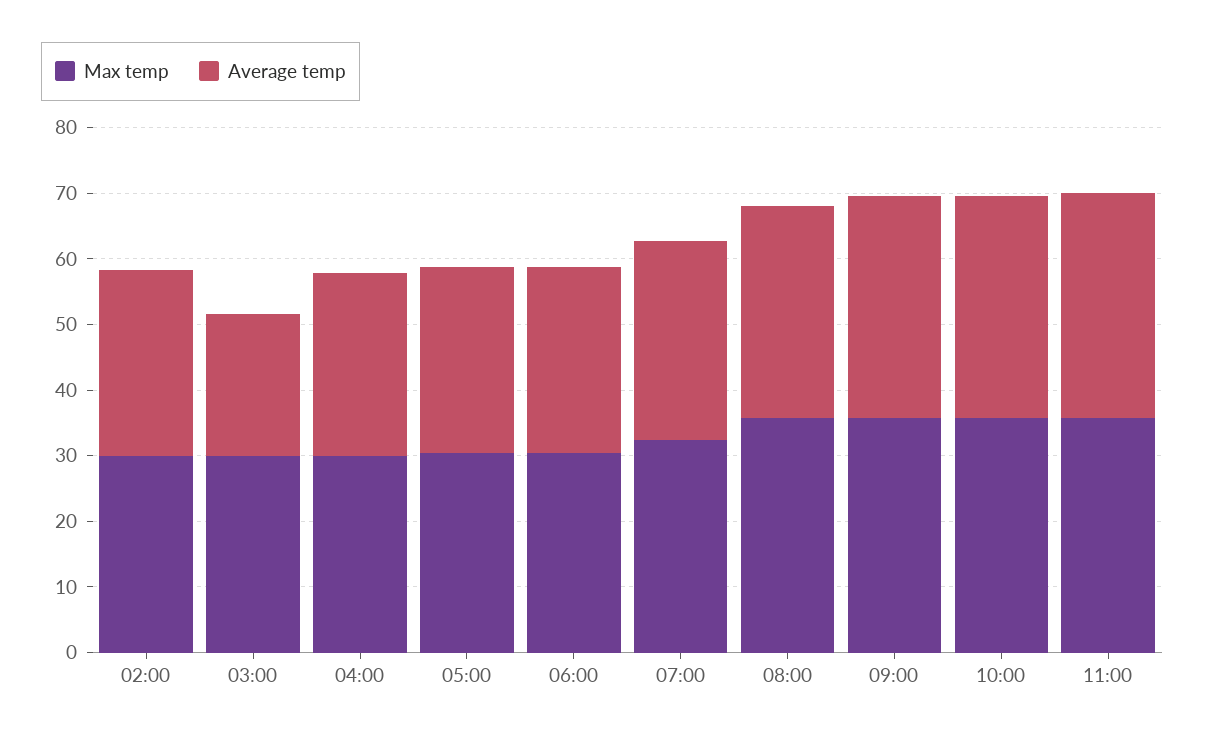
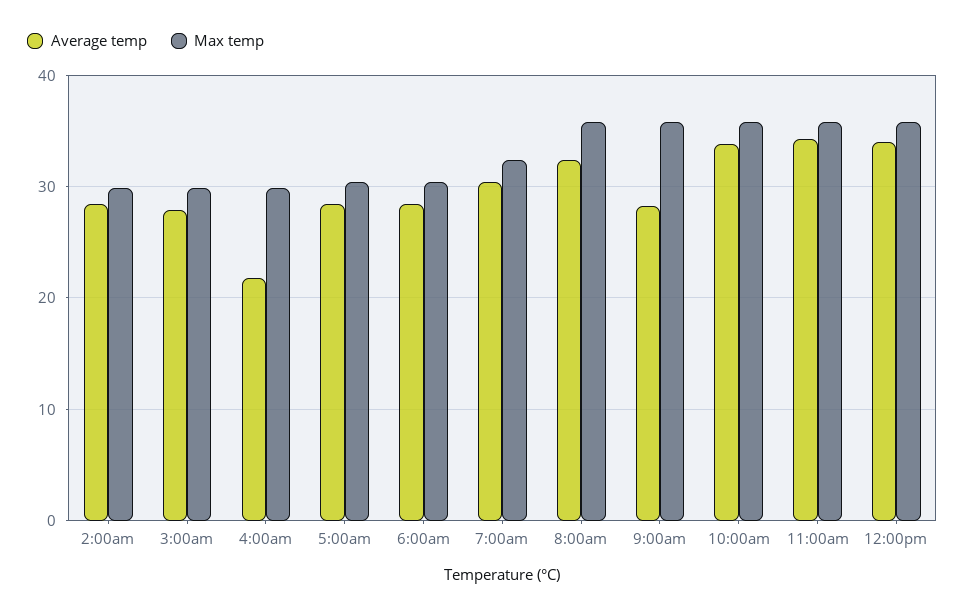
Average temp, 03:00: 22 -> 28
Average temp, 04:00: 28 -> 22
Average temp, 09:00: 34 -> 28
Average temp, 12:00pm: none -> 34
Max temp, 12:00pm: none -> 36

